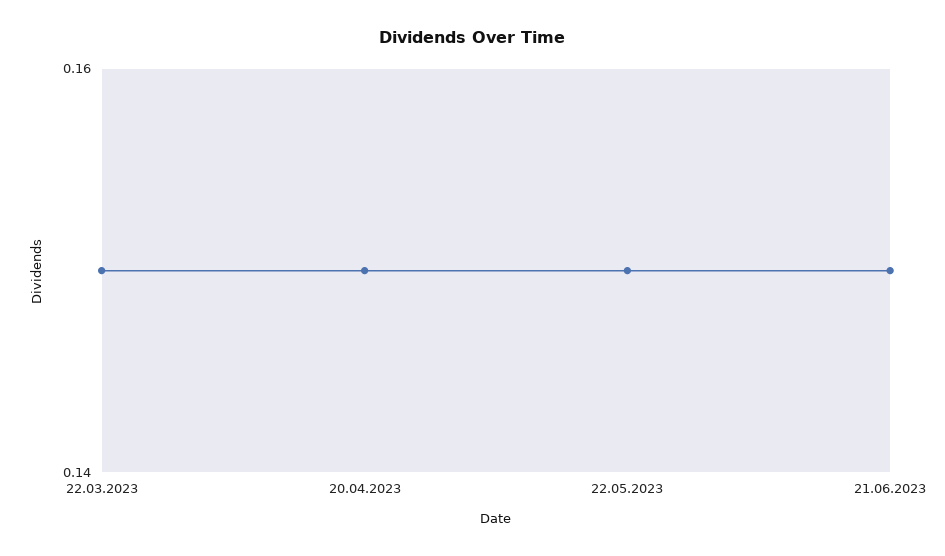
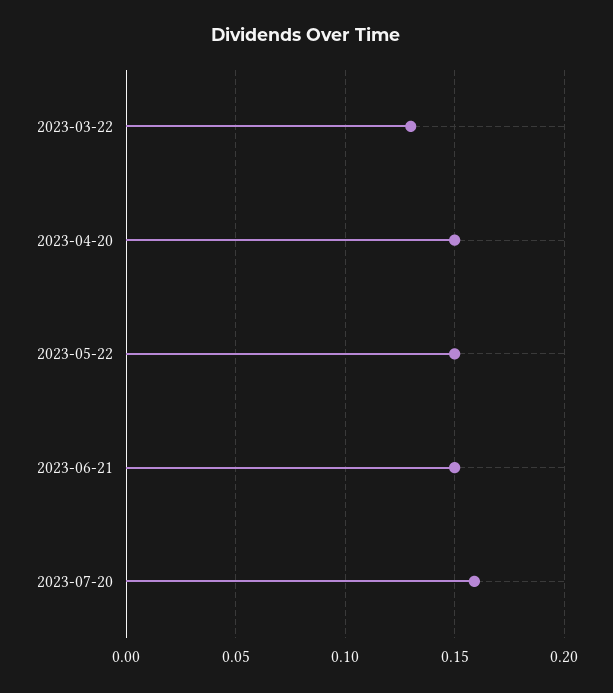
22.03.2023: 0.15 -> 0.13
2023-07-20: none -> 0.16

